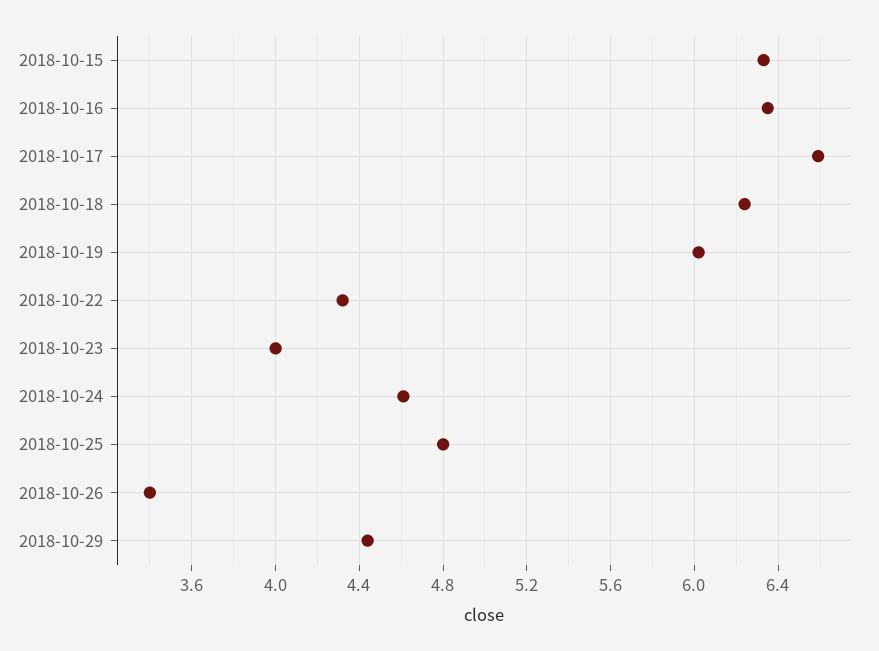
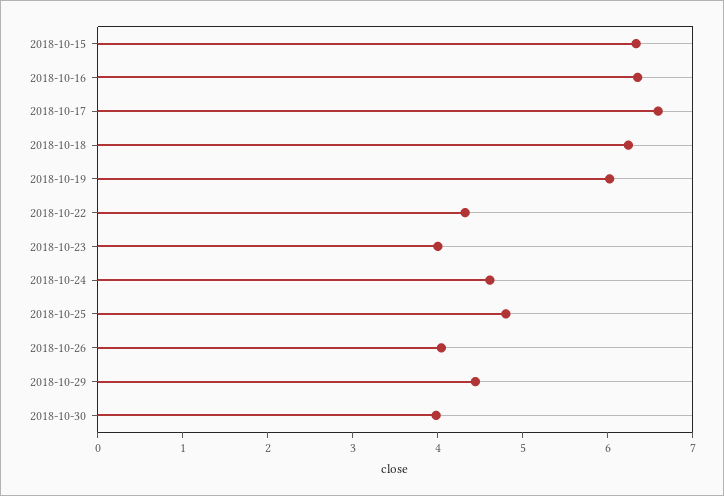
2018-10-26: 3.4 -> 4
2018-10-30: none -> 4

